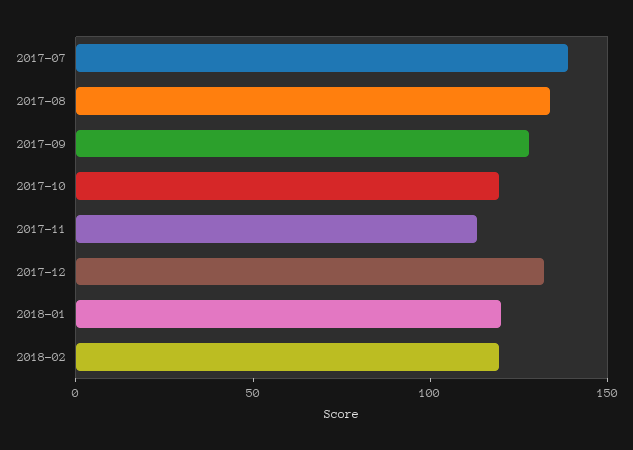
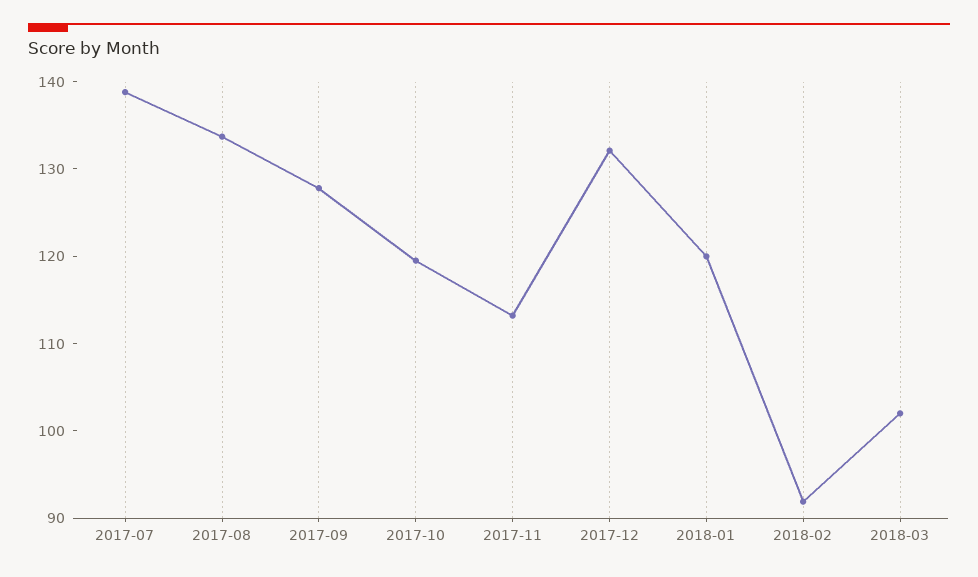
2018-02: 120 -> 92
2018-03: none -> 102

